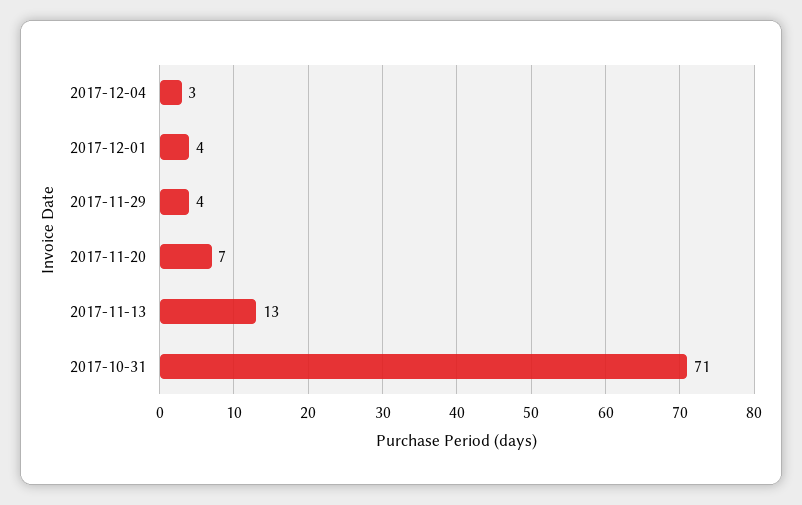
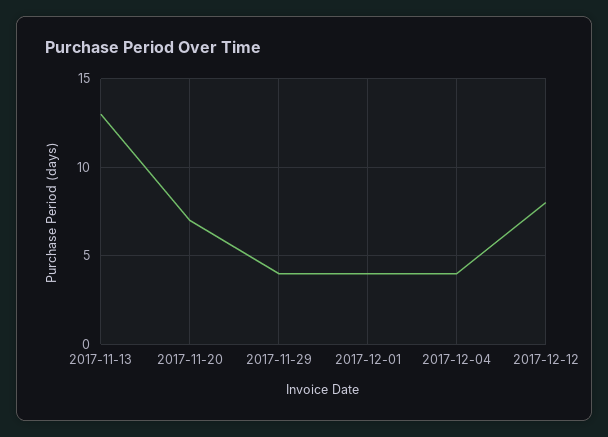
2017-12-04: 3 -> 4
2017-10-31: 71 -> none
2017-12-12: none -> 8

